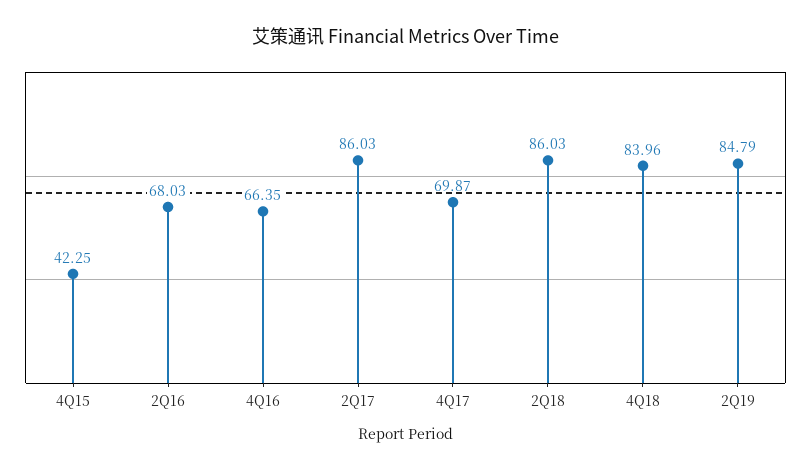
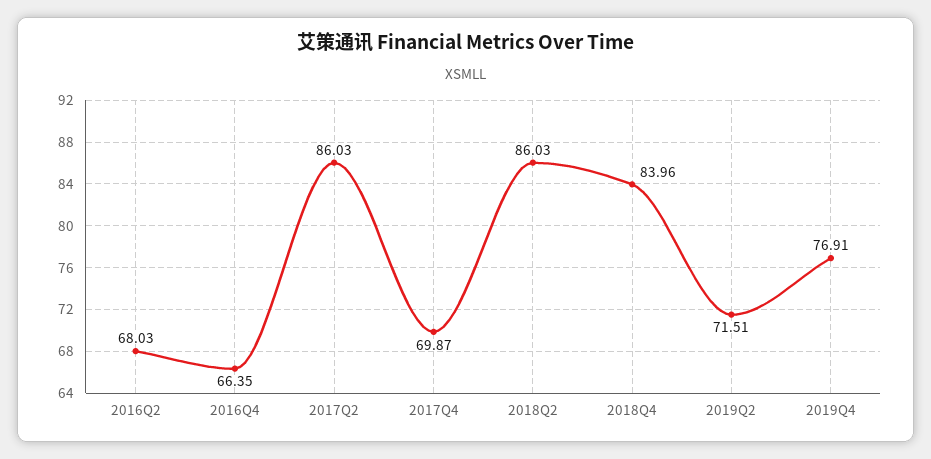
4Q15: 42.25 -> none
2Q19: 84.79 -> 71.51
2019Q4: none -> 76.91

